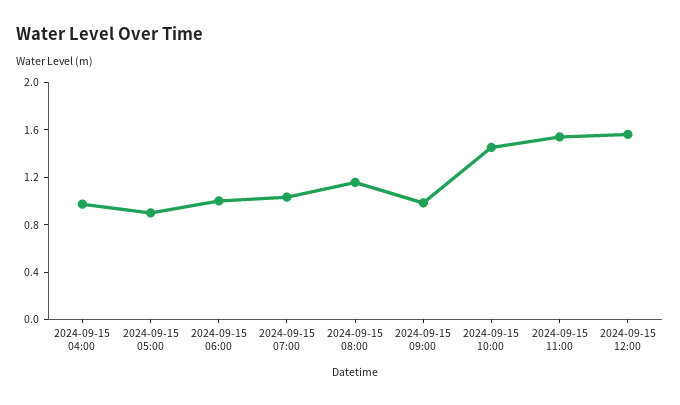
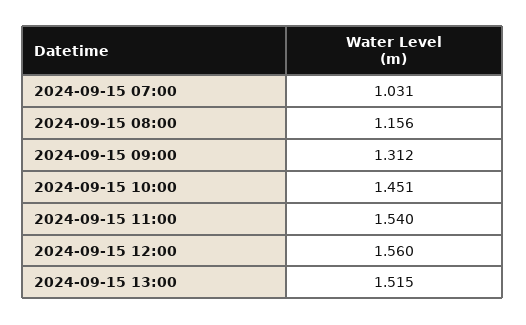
2024-09-15 04:00: 1 -> none
2024-09-15 05:00: 0.9 -> none
2024-09-15 06:00: 1 -> none
2024-09-15 09:00: 1 -> 1.312
2024-09-15 13:00: none -> 1.515

